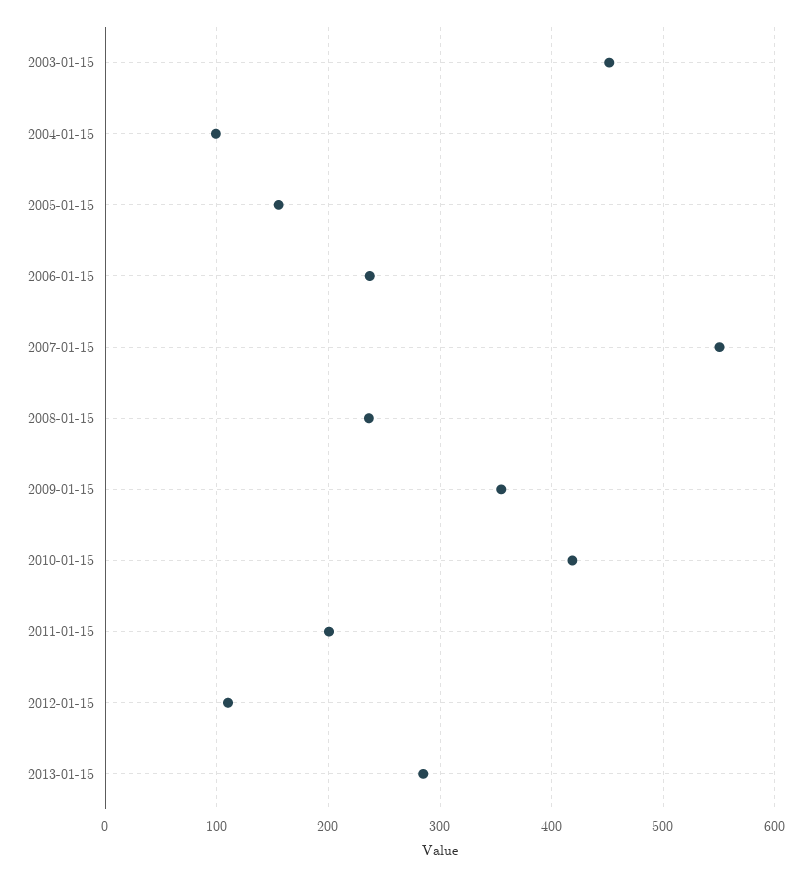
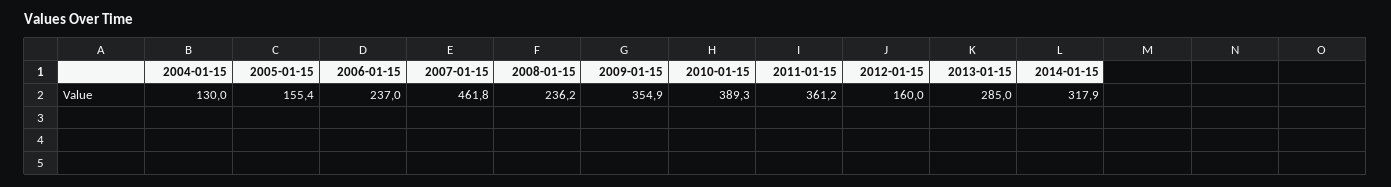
2003-01-15: 450 -> none
2004-01-15: 100 -> 130
2007-01-15: 550 -> 461.8
2010-01-15: 420 -> 389.3
2011-01-15: 200 -> 361.2
2012-01-15: 110 -> 160
2014-01-15: none -> 317.9

